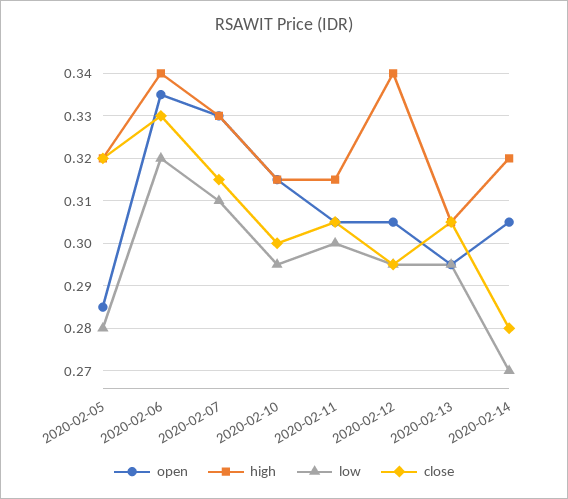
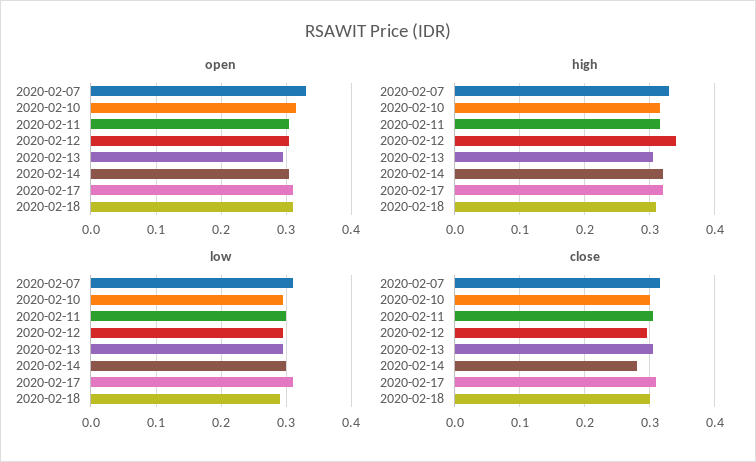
open, 2020-02-05: 0.285 -> none
high, 2020-02-05: 0.32 -> none
low, 2020-02-05: 0.28 -> none
close, 2020-02-05: 0.32 -> none
open, 2020-02-06: 0.335 -> none
high, 2020-02-06: 0.34 -> none
low, 2020-02-06: 0.32 -> none
close, 2020-02-06: 0.33 -> none
low, 2020-02-14: 0.27 -> 0.3
open, 2020-02-17: none -> 0.31
open, 2020-02-18: none -> 0.31
high, 2020-02-17: none -> 0.32
high, 2020-02-18: none -> 0.31
low, 2020-02-17: none -> 0.31
low, 2020-02-18: none -> 0.29
close, 2020-02-17: none -> 0.31
close, 2020-02-18: none -> 0.3

